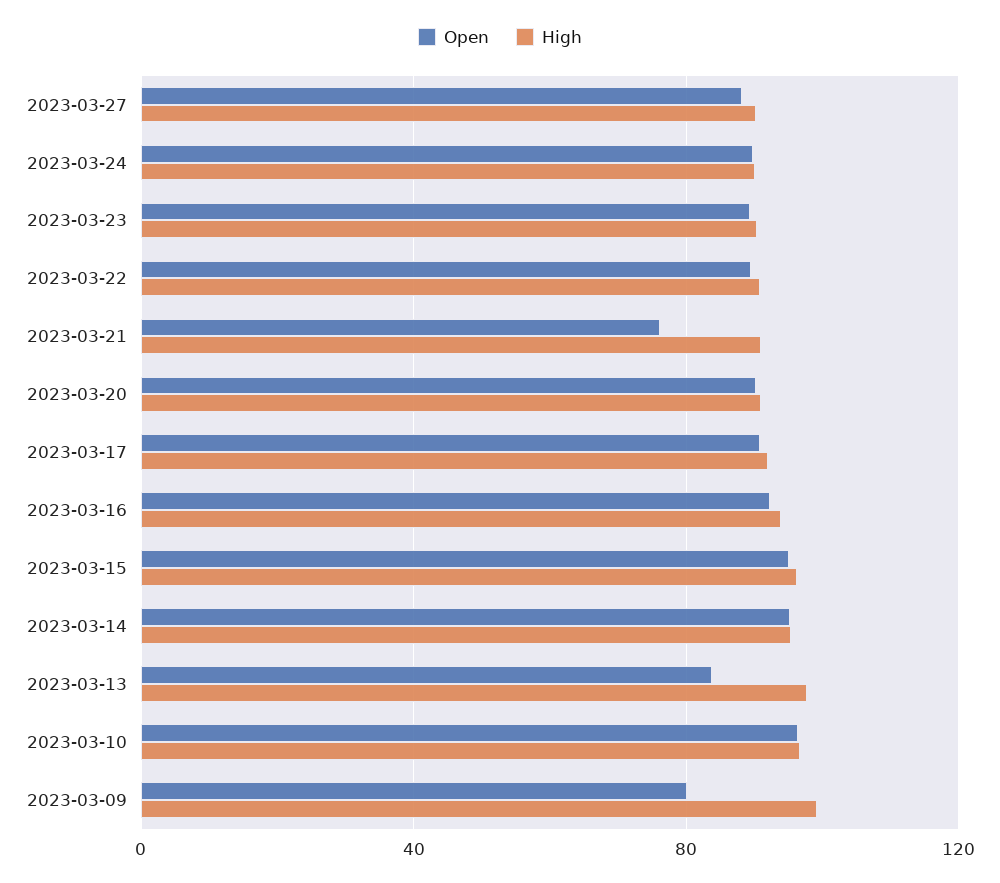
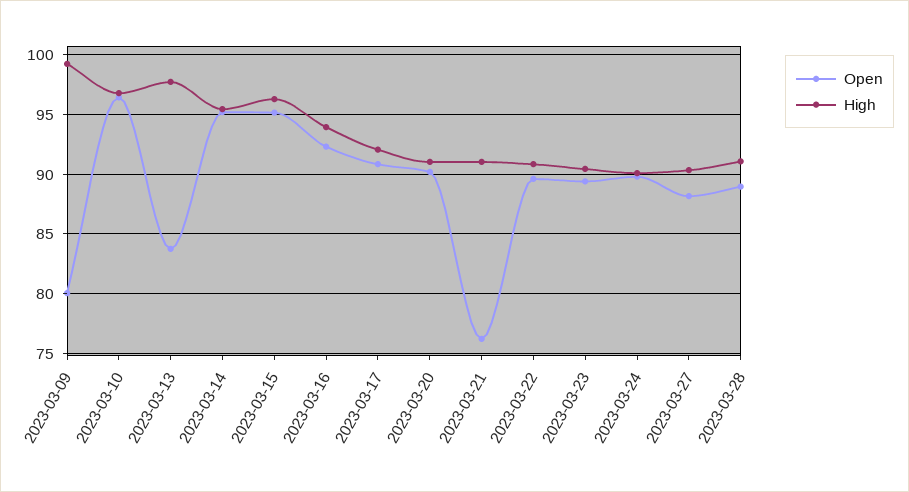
Open, 2023-03-28: none -> 89
High, 2023-03-28: none -> 91

